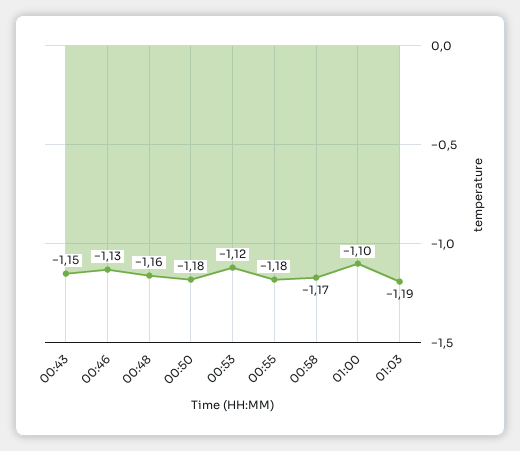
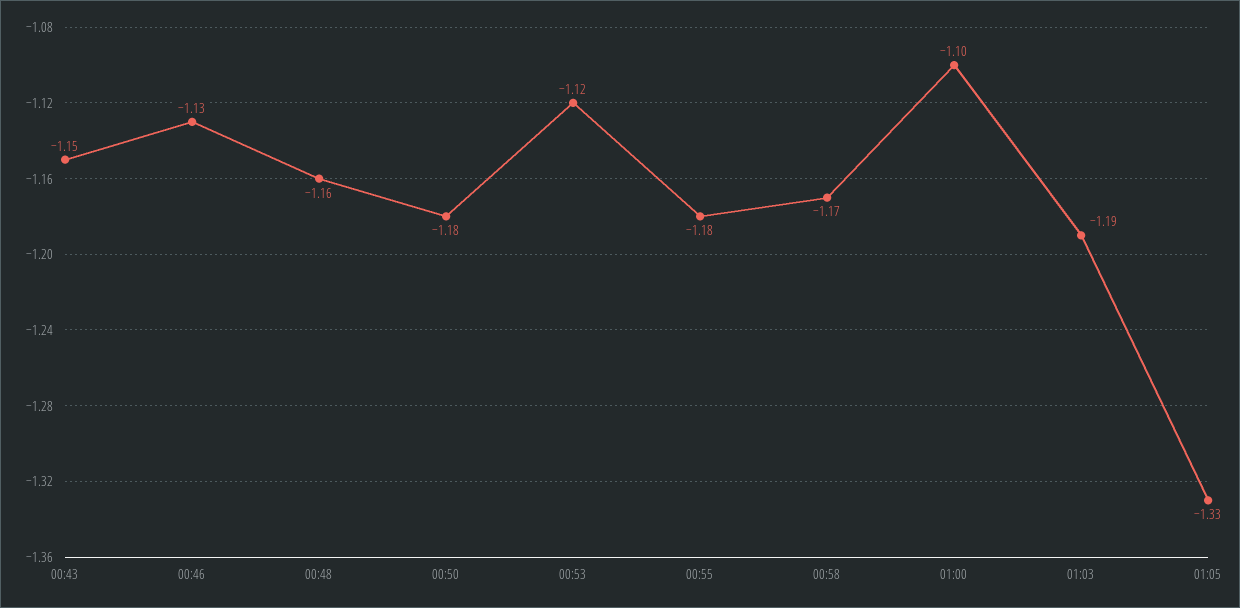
01:05: none -> -1.33

